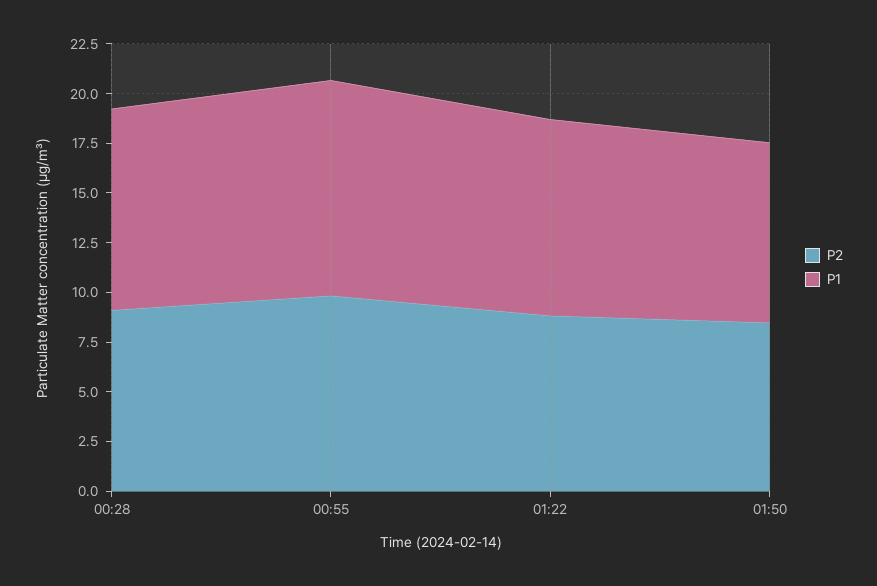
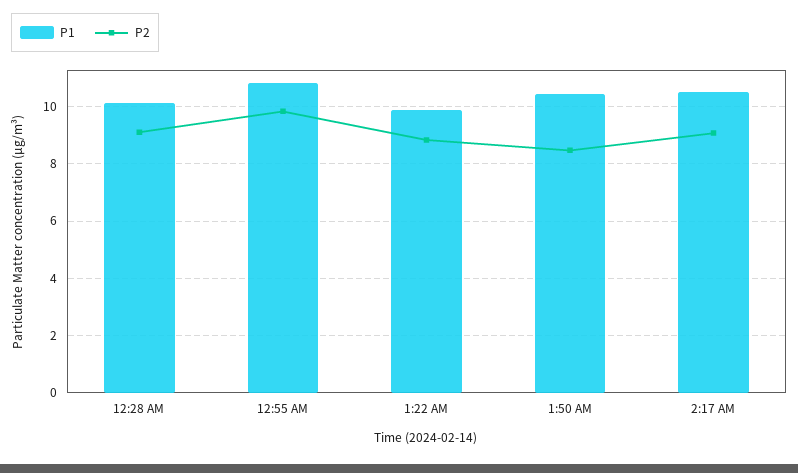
P1, 01:50: 9 -> 10.5
P1, 2:17 AM: none -> 10.5
P2, 2:17 AM: none -> 9

